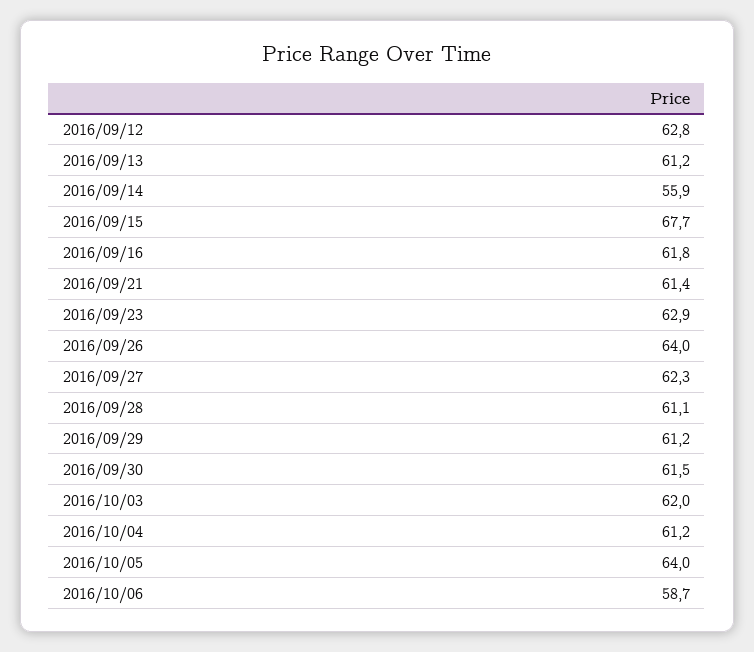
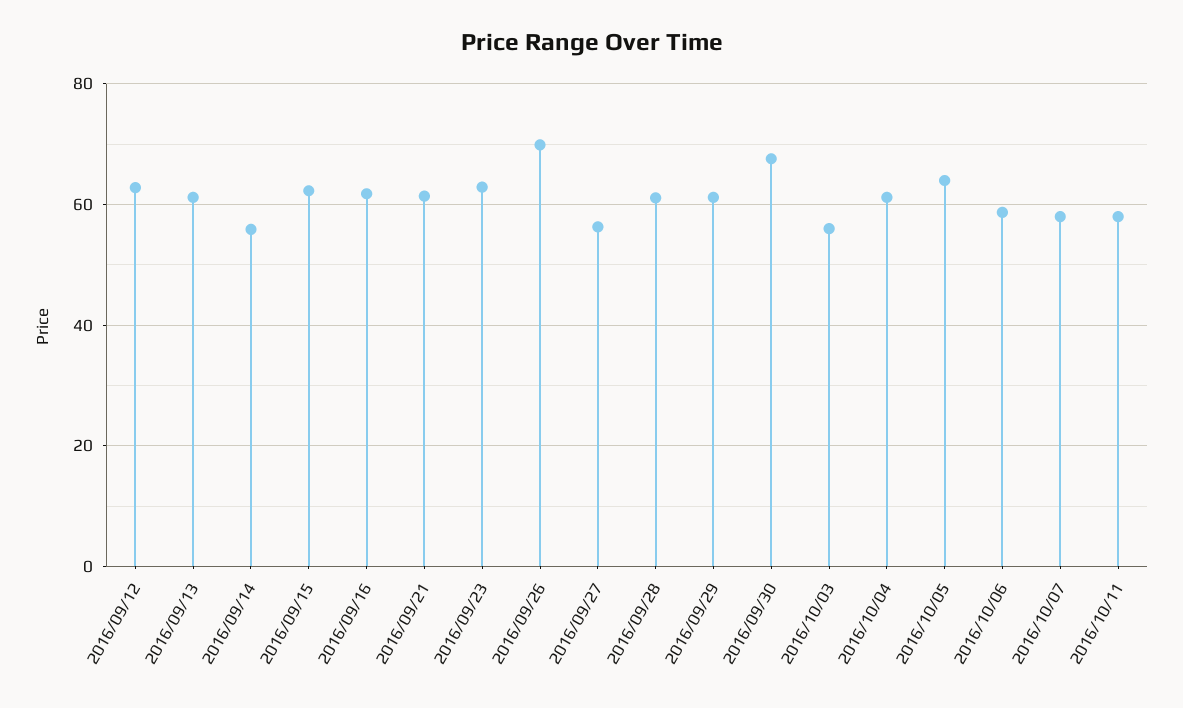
2016/09/15: 67.7 -> 62
2016/09/26: 64 -> 70
2016/09/27: 62.3 -> 56
2016/09/30: 61.5 -> 68
2016/10/03: 62 -> 56
2016/10/07: none -> 58
2016/10/11: none -> 58

